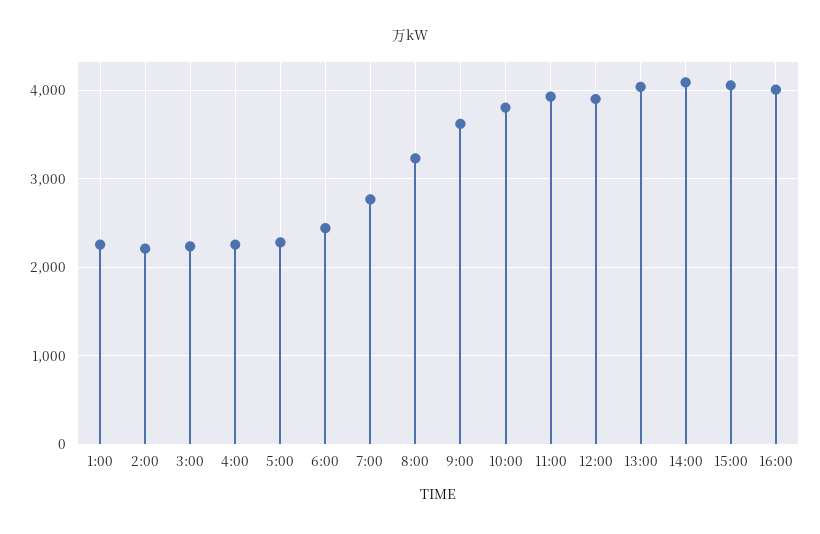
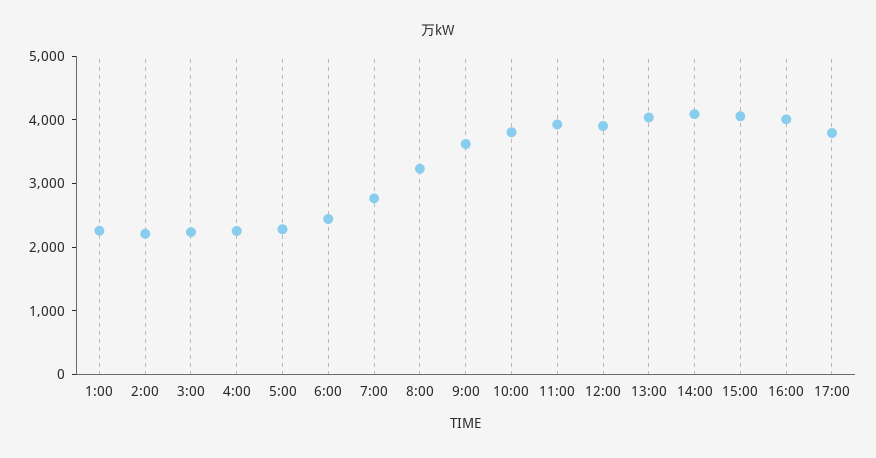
17:00: none -> 3800

